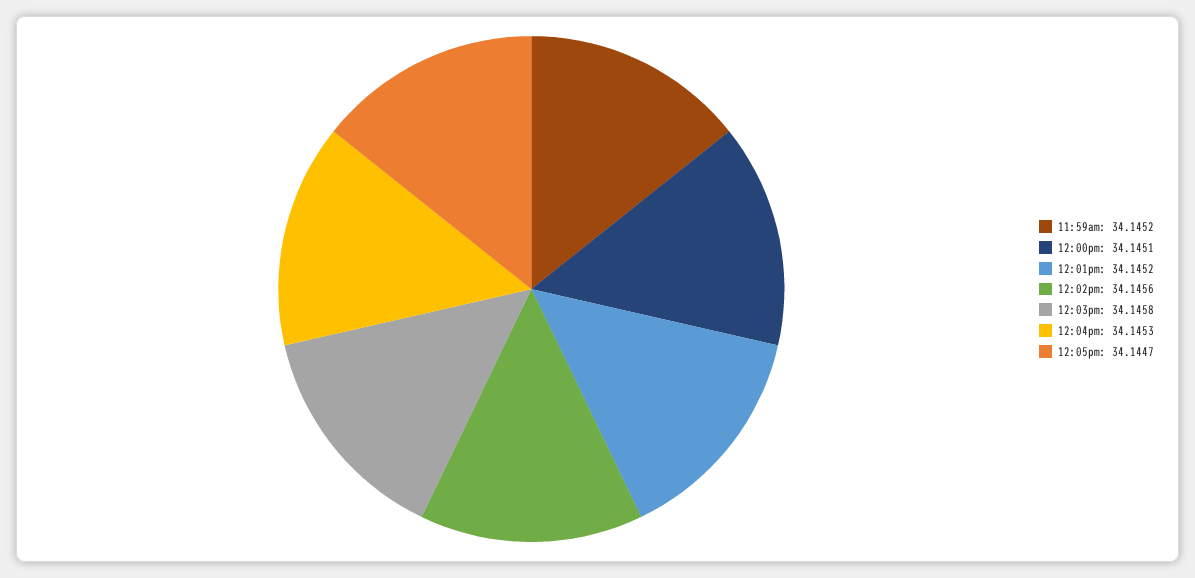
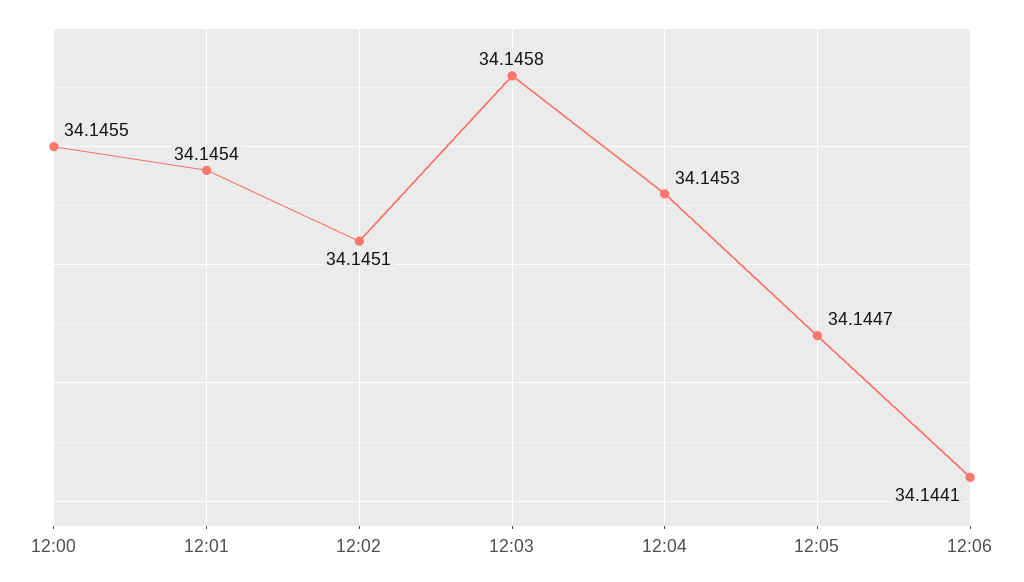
11:59am: 34.1452 -> none
12:00pm: 34.1451 -> 34.1455
12:01pm: 34.1452 -> 34.1454
12:02pm: 34.1456 -> 34.1451
12:06: none -> 34.1441

